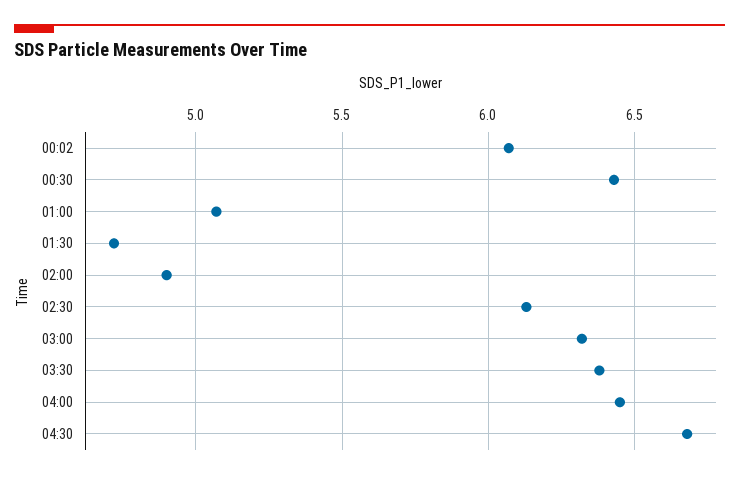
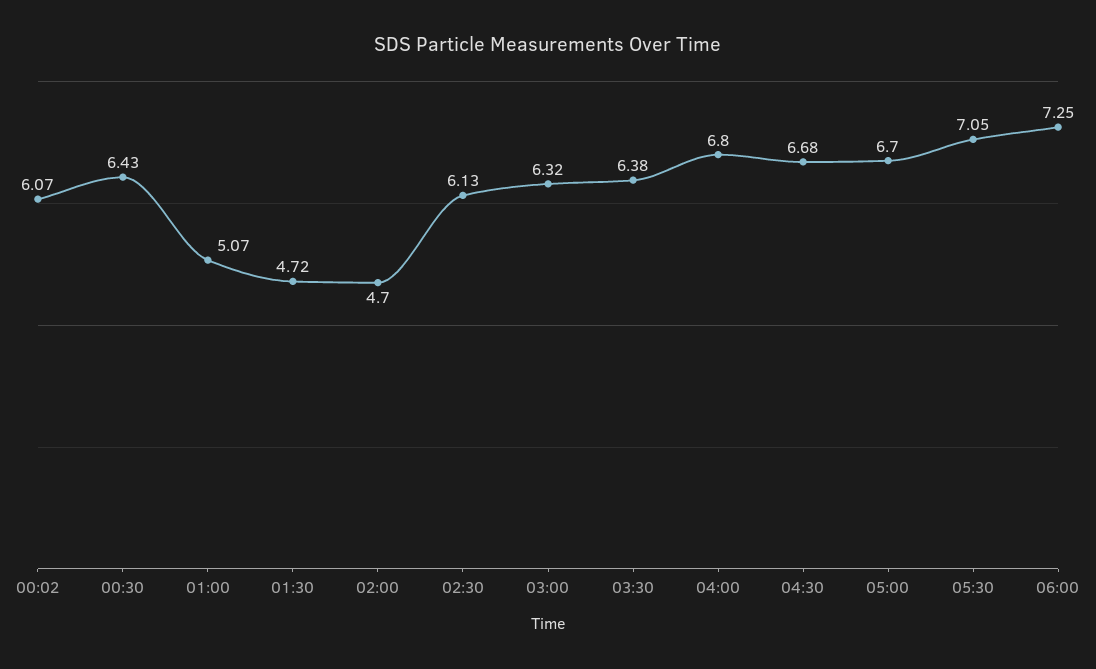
02:00: 4.9 -> 4.7
04:00: 6.45 -> 6.8
05:00: none -> 6.7
05:30: none -> 7.05
06:00: none -> 7.25

